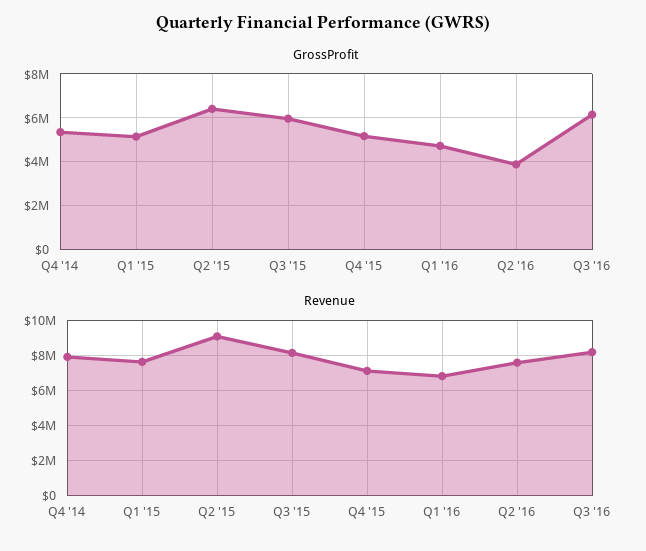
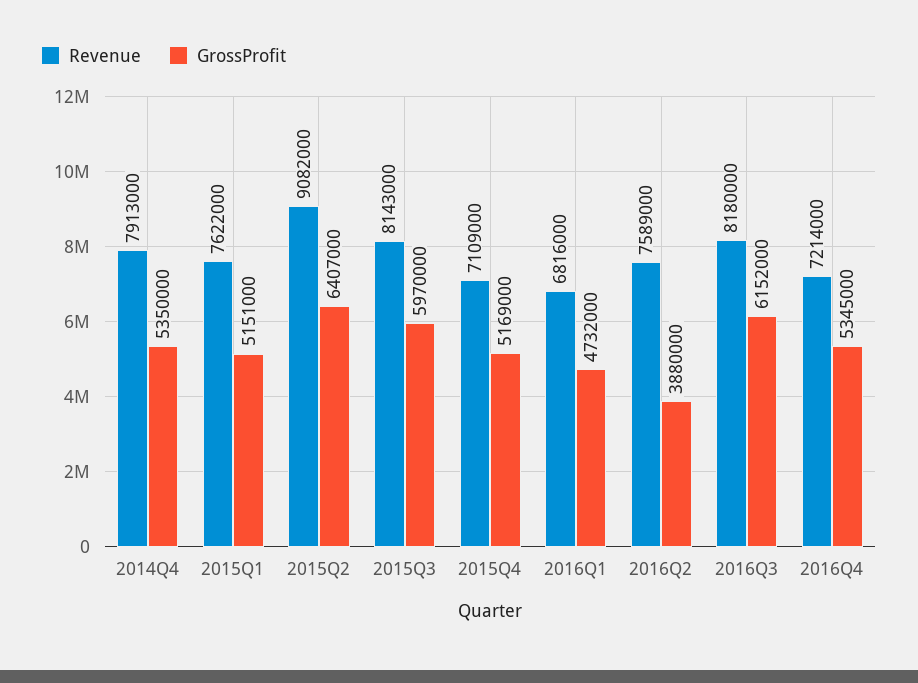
Revenue, 2016Q4: none -> 7214000
GrossProfit, 2016Q4: none -> 5345000

